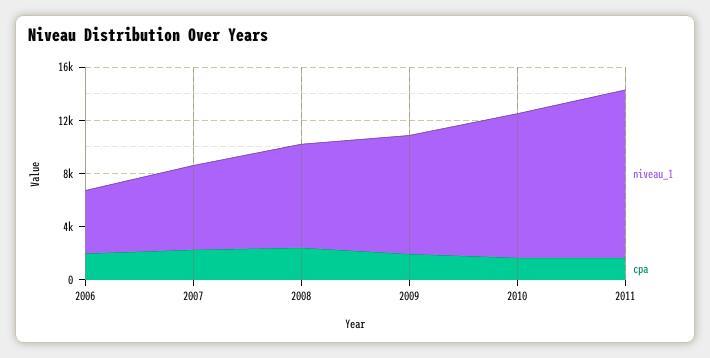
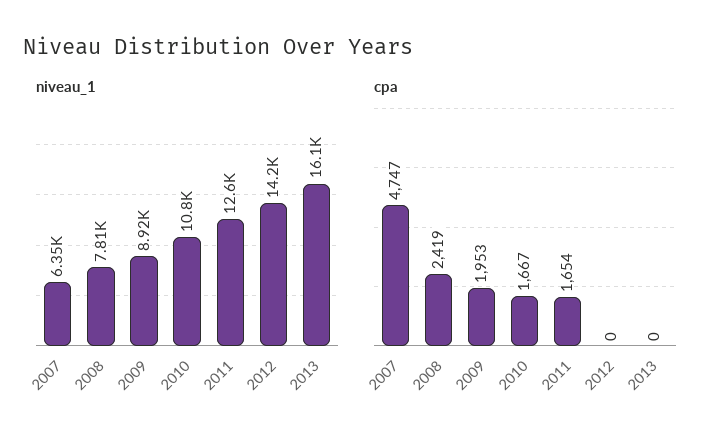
niveau_1, 2006: 5000 -> none
cpa, 2006: 2000 -> none
cpa, 2007: 2000 -> 4747
niveau_1, 2012: none -> 14200
niveau_1, 2013: none -> 16100
cpa, 2012: none -> 0
cpa, 2013: none -> 0

